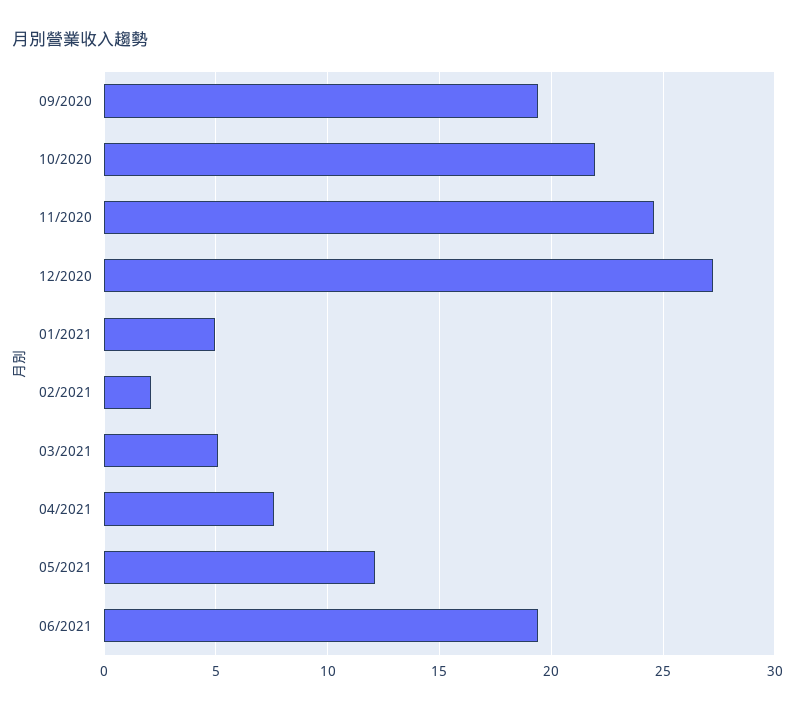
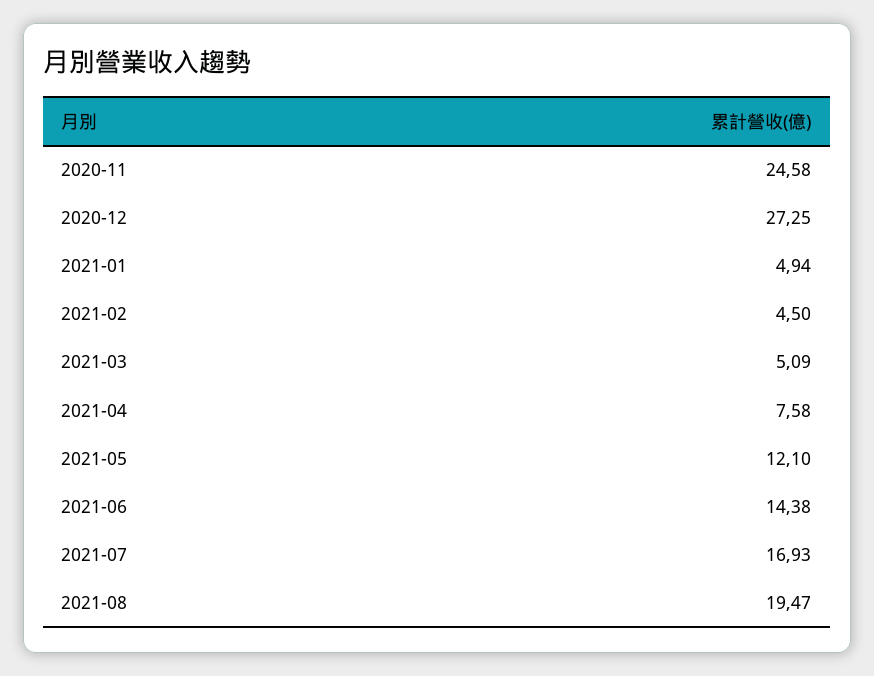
09/2020: 19.5 -> none
10/2020: 22 -> none
02/2021: 2 -> 4.5
06/2021: 19.5 -> 14.38
2021-07: none -> 16.93
2021-08: none -> 19.47

